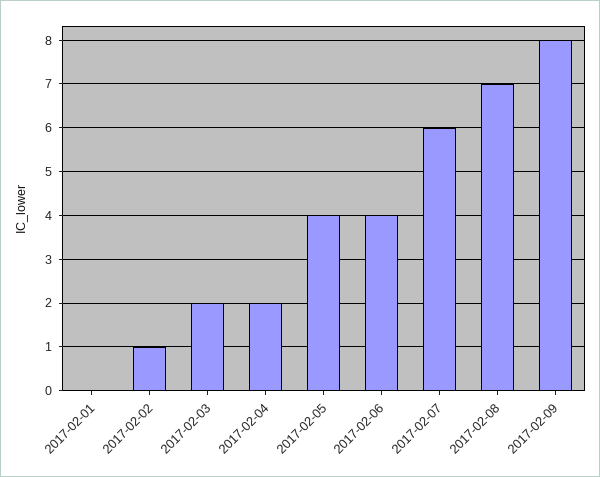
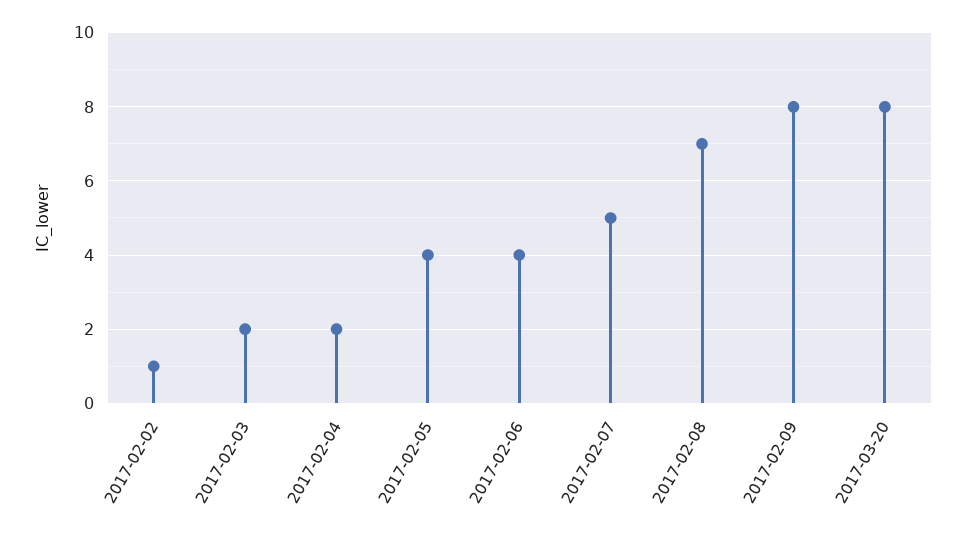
2017-02-01: 0 -> none
2017-02-07: 6 -> 5
2017-03-20: none -> 8

